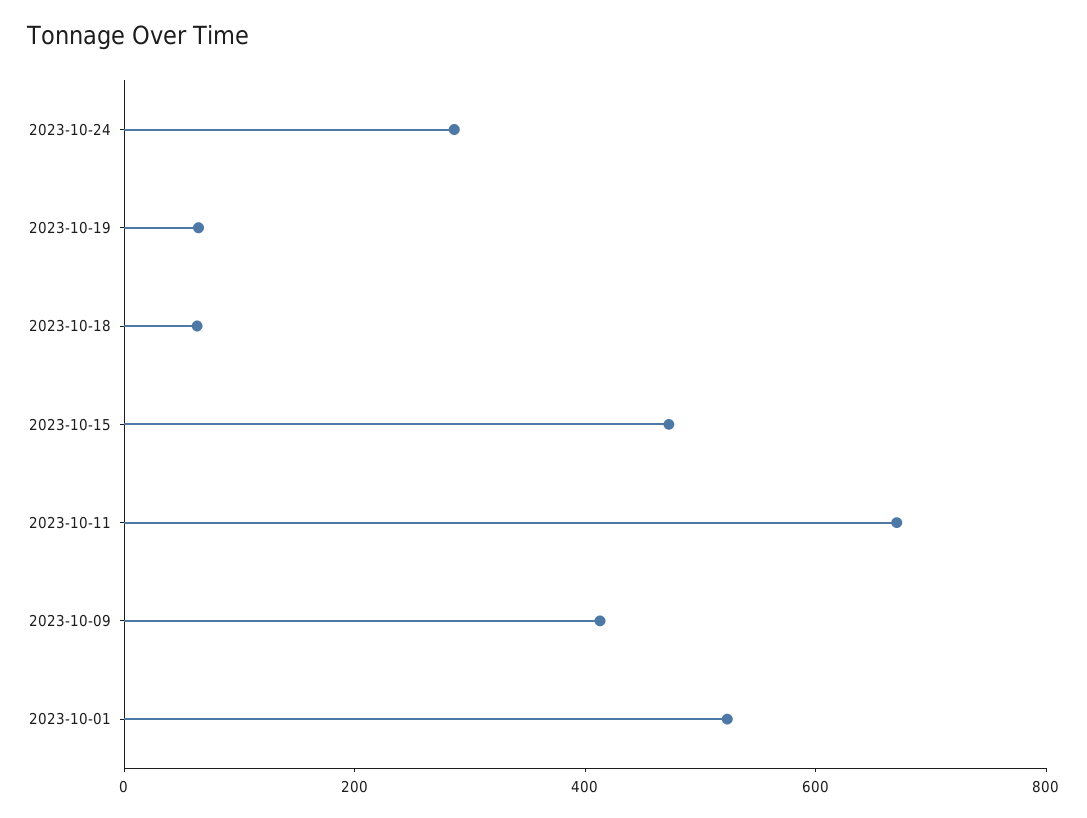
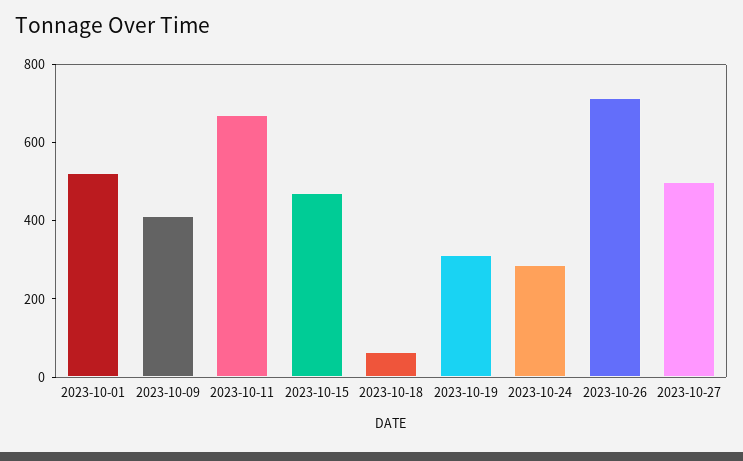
2023-10-19: 50 -> 300
2023-10-26: none -> 700
2023-10-27: none -> 500

